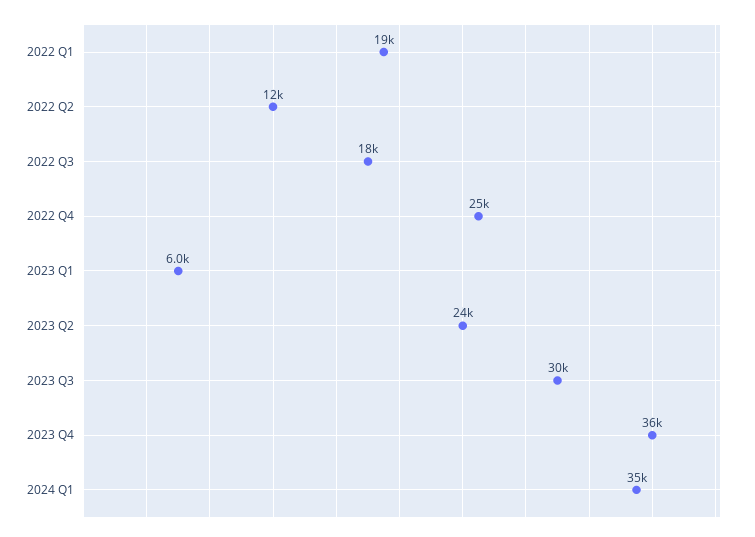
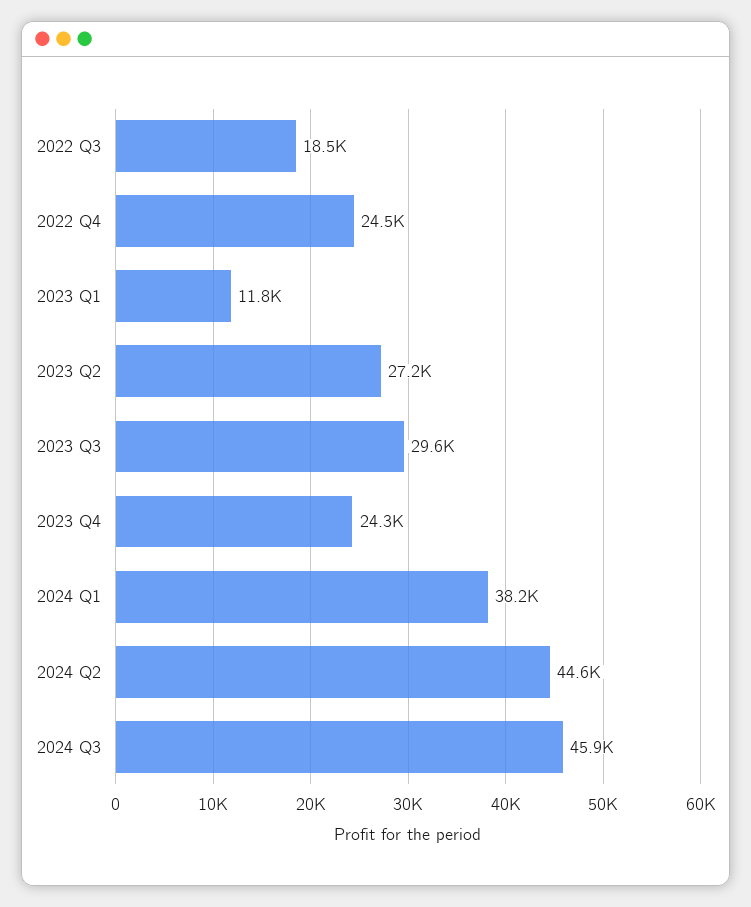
2022 Q1: 19000 -> none
2022 Q2: 12000 -> none
2023 Q1: 6000 -> 11800
2023 Q2: 24000 -> 27200
2023 Q4: 36000 -> 24300
2024 Q1: 35000 -> 38200
2024 Q2: none -> 44600
2024 Q3: none -> 45900

